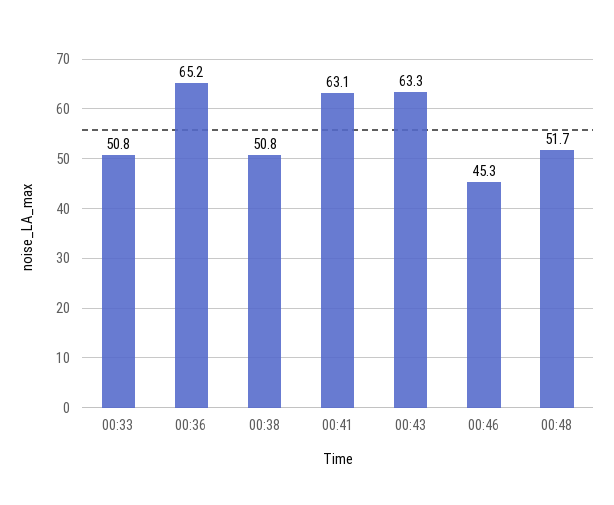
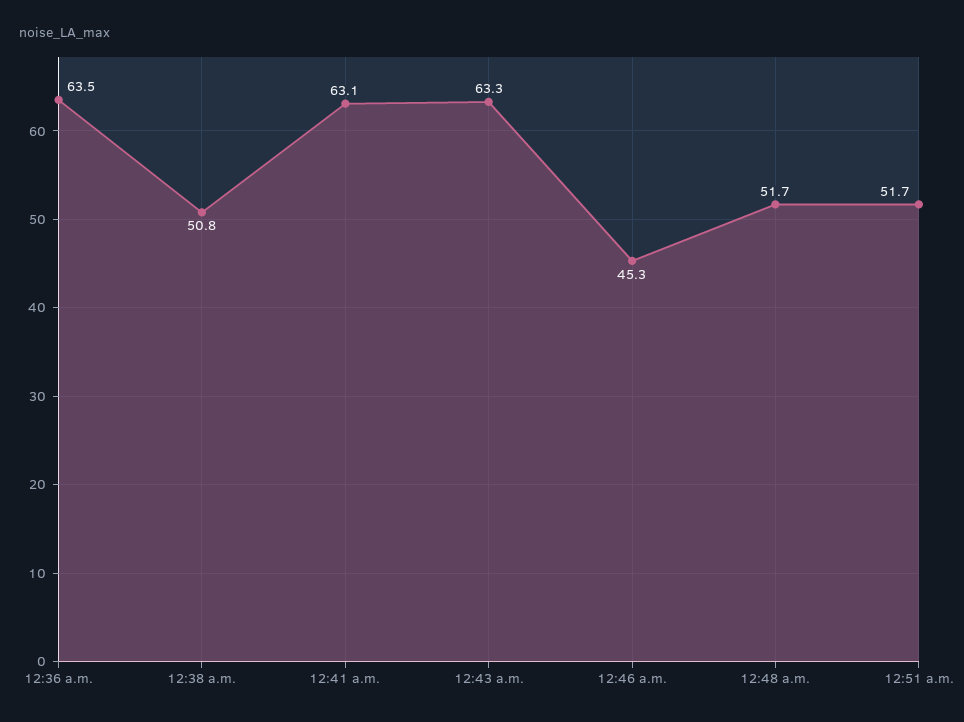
00:33: 50.8 -> none
00:36: 65.2 -> 63.5
12:51 a.m.: none -> 51.7

